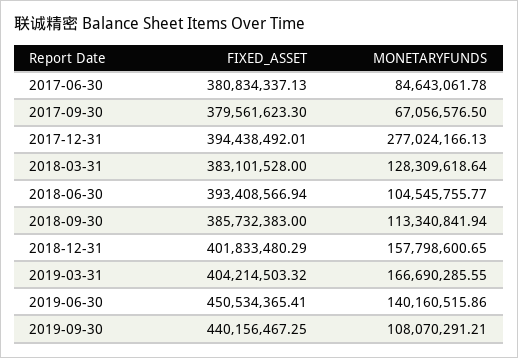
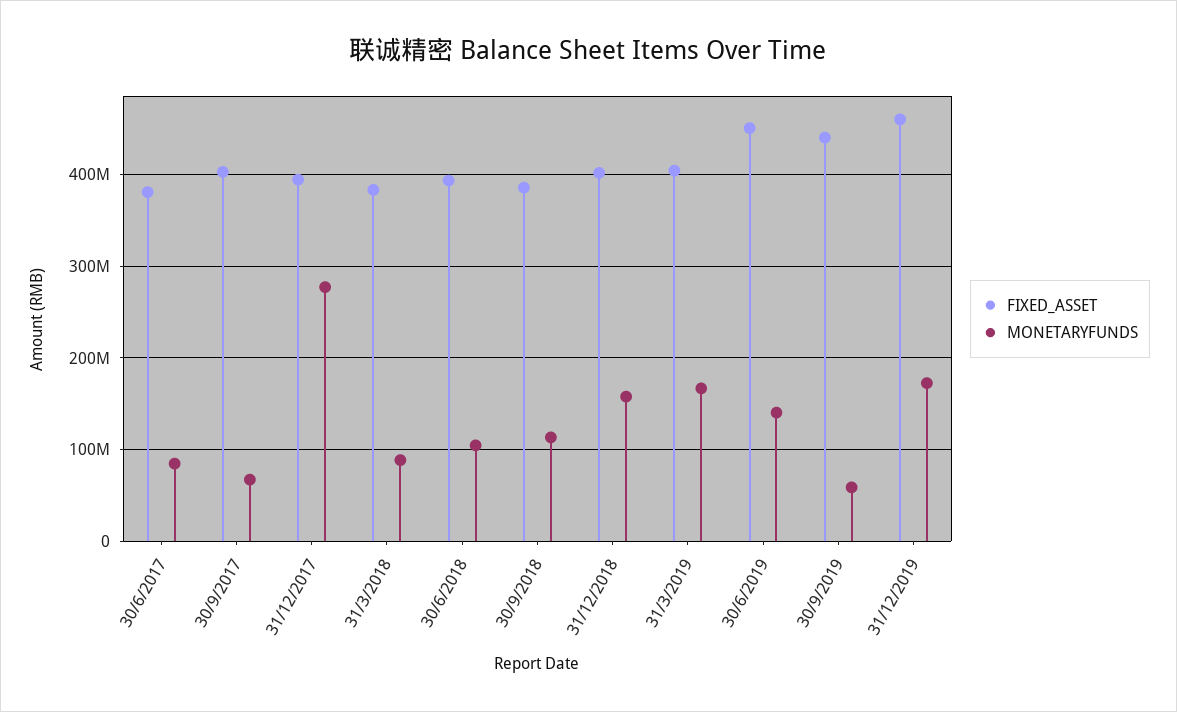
FIXED_ASSET, 2017-09-30: 379561623.3 -> 400000000
MONETARYFUNDS, 2018-03-31: 128309618.64 -> 90000000
MONETARYFUNDS, 2019-09-30: 108070291.21 -> 60000000
FIXED_ASSET, 31/12/2019: none -> 460000000
MONETARYFUNDS, 31/12/2019: none -> 170000000

